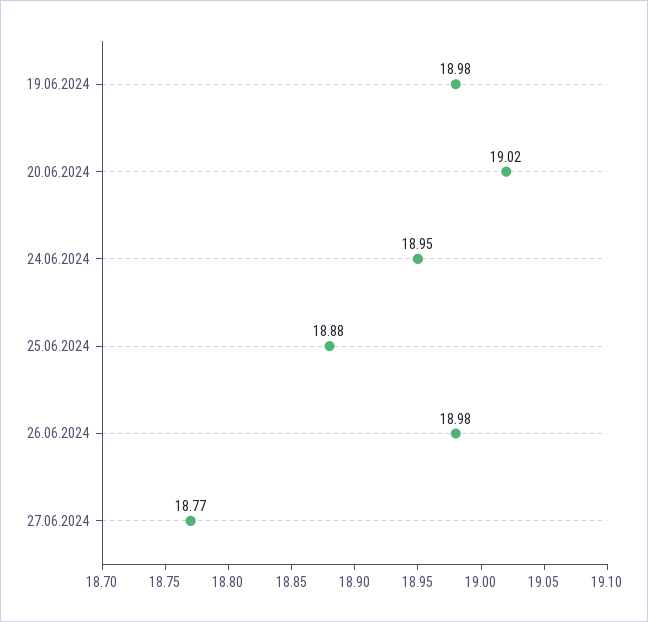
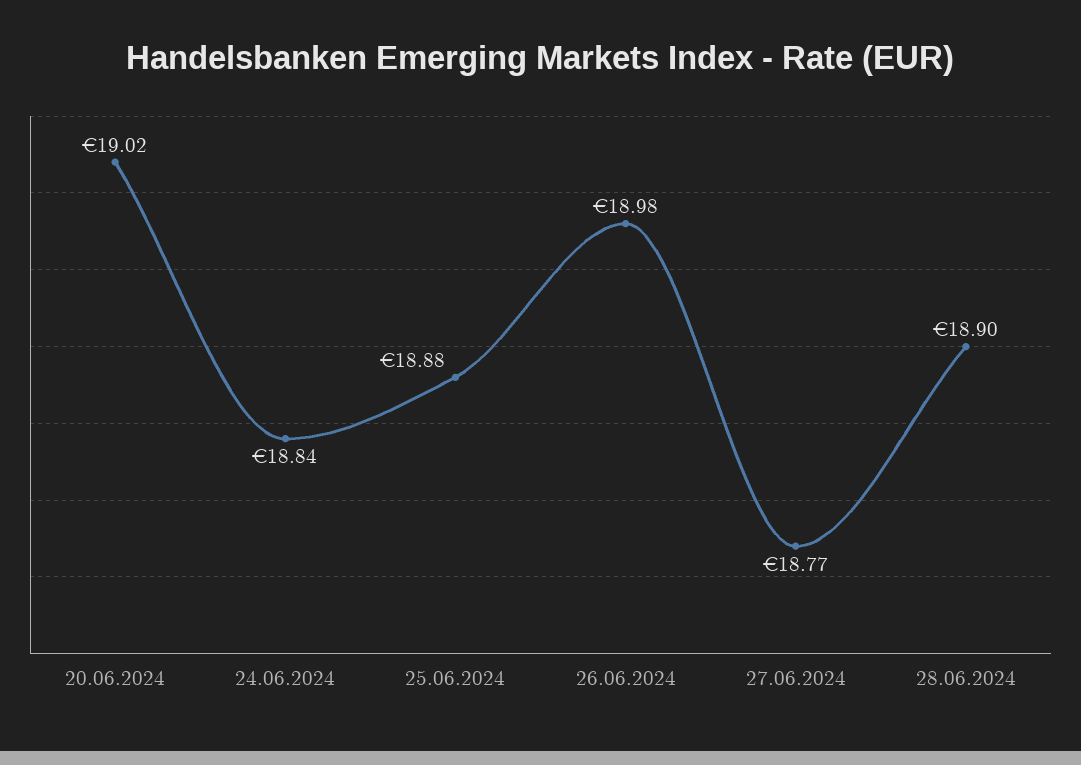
19.06.2024: 18.98 -> none
24.06.2024: 18.95 -> 18.84
28.06.2024: none -> 18.9

